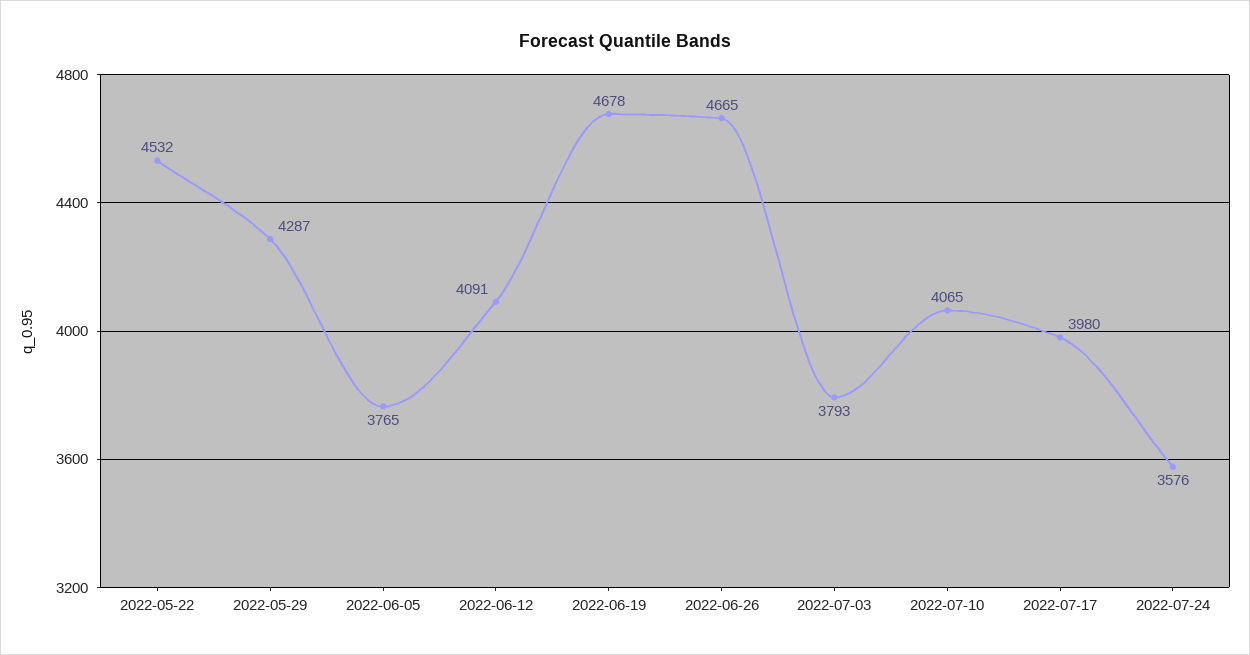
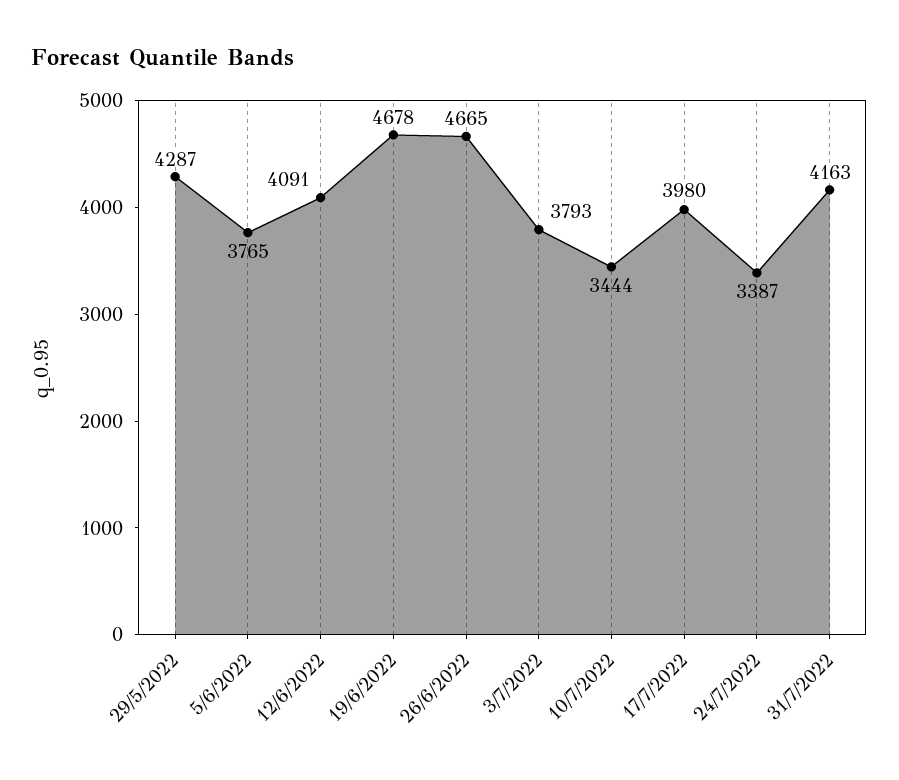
2022-05-22: 4532 -> none
2022-07-10: 4065 -> 3444
2022-07-24: 3576 -> 3387
31/7/2022: none -> 4163

